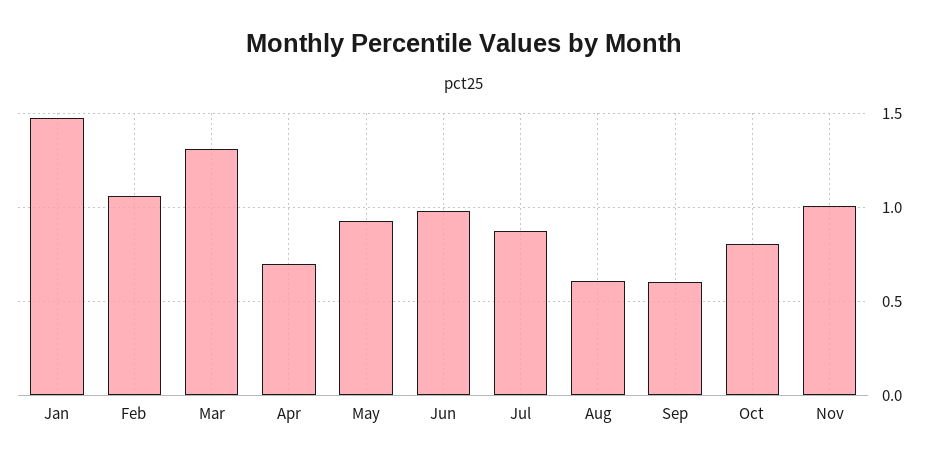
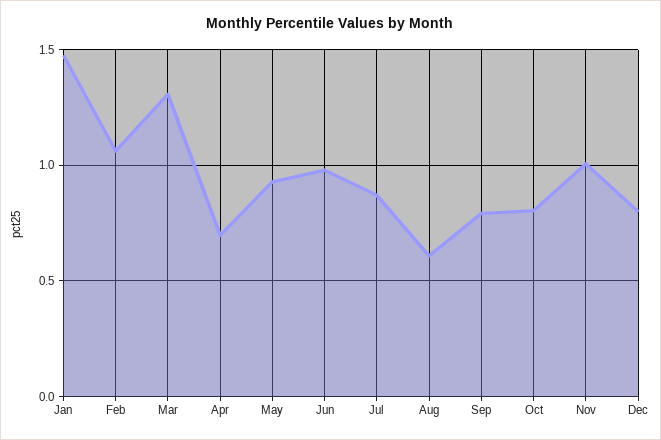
Sep: 0.6 -> 0.8
Dec: none -> 0.8

